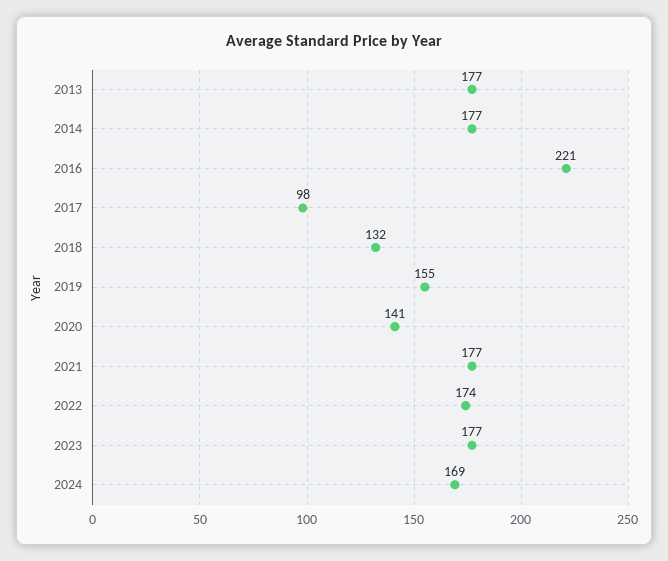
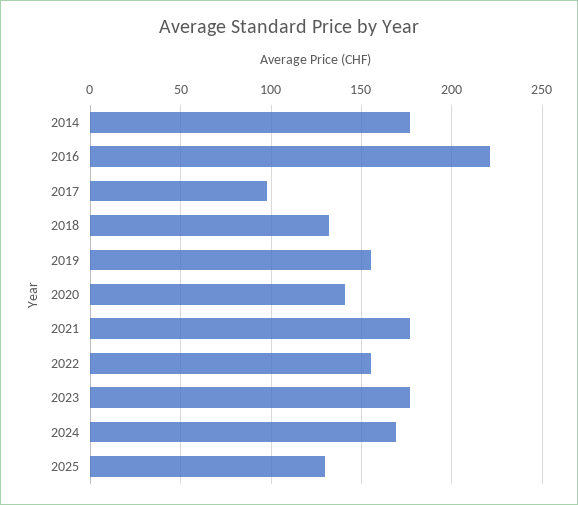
2013: 177 -> none
2022: 174 -> 155
2025: none -> 130

